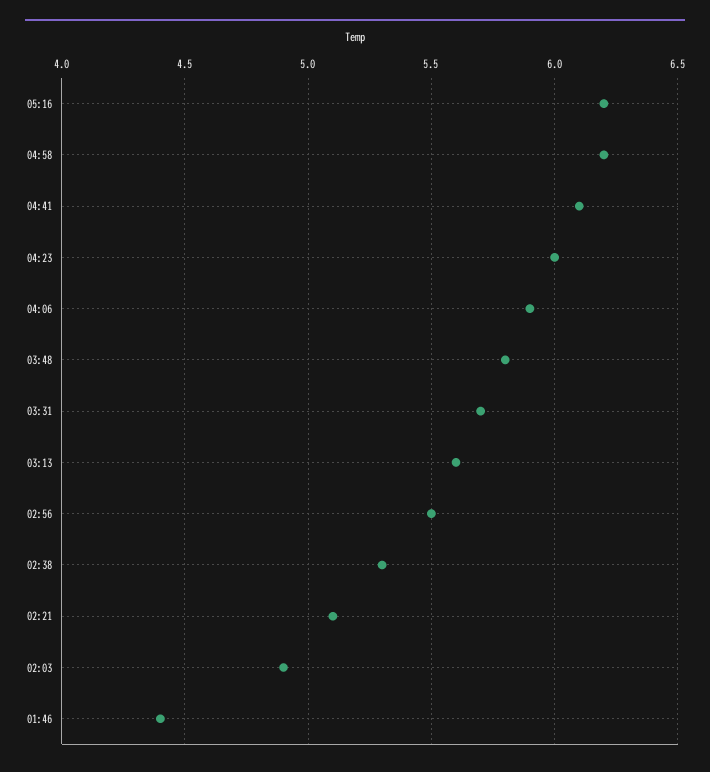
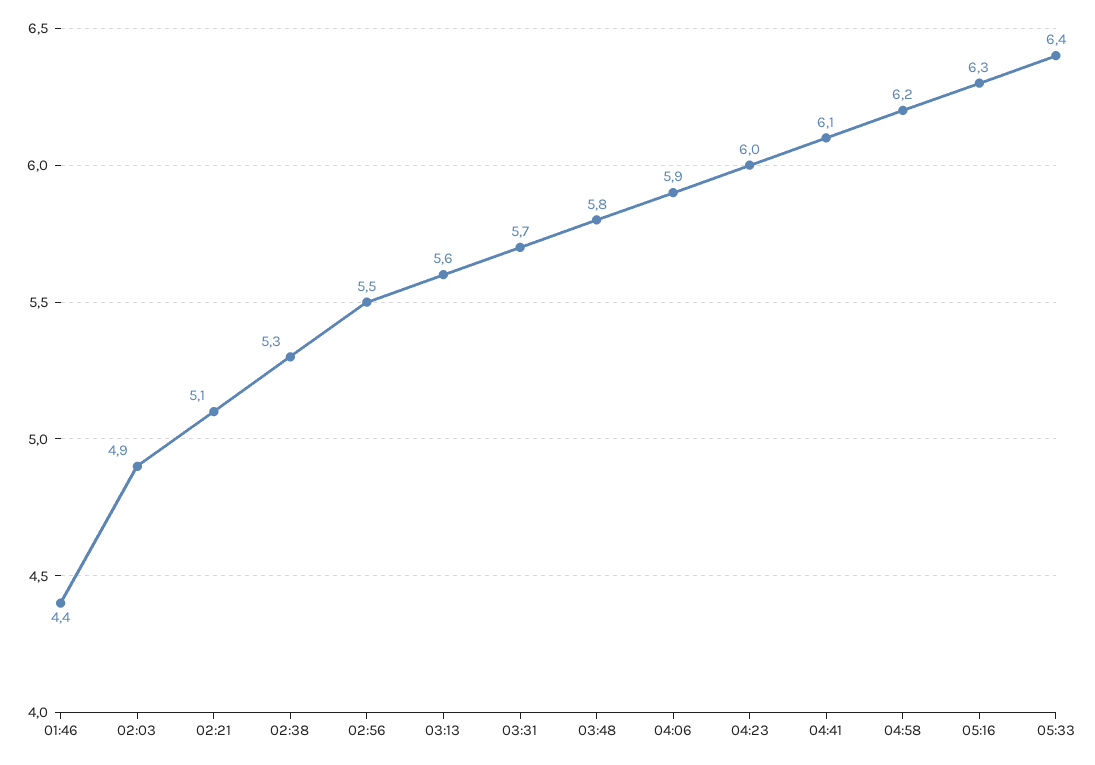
05:16: 6.2 -> 6.3
05:33: none -> 6.4

